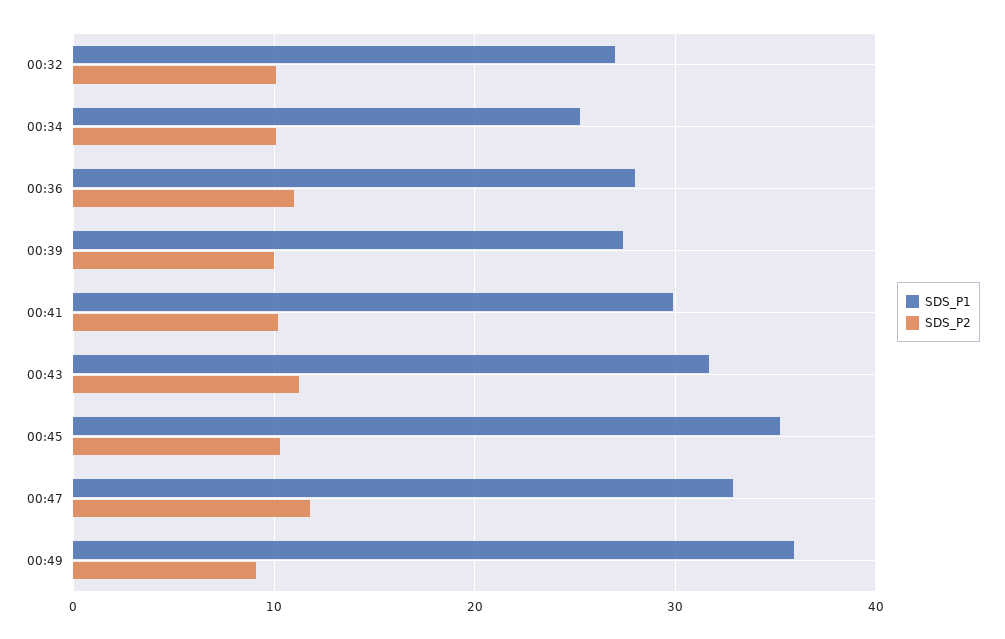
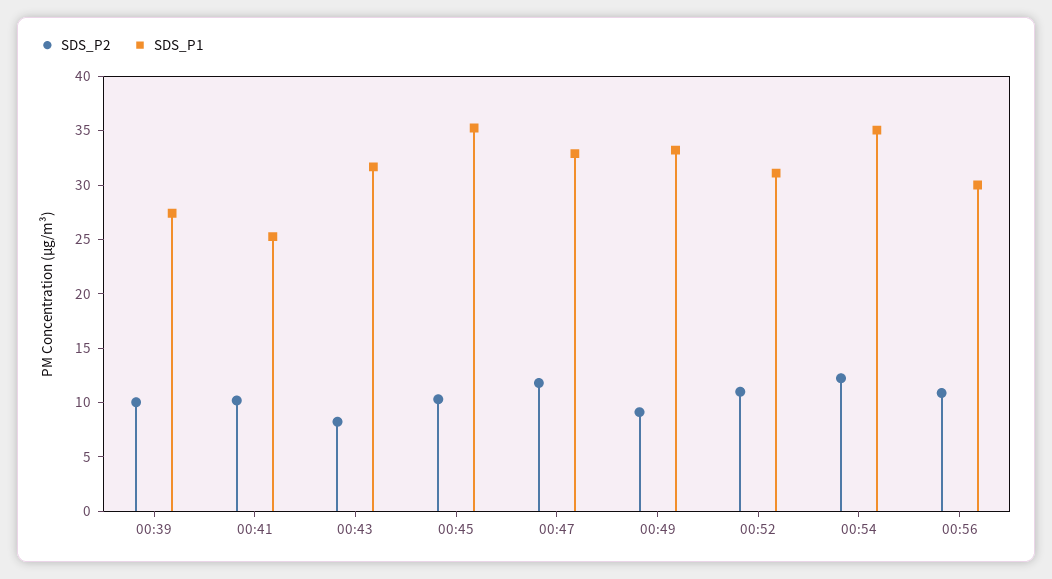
SDS_P1, 00:32: 27 -> none
SDS_P2, 00:32: 10 -> none
SDS_P1, 00:34: 25 -> none
SDS_P2, 00:34: 10 -> none
SDS_P1, 00:36: 28 -> none
SDS_P2, 00:36: 11 -> none
SDS_P1, 00:41: 30 -> 25
SDS_P2, 00:43: 11 -> 8
SDS_P1, 00:49: 36 -> 33
SDS_P2, 00:52: none -> 11
SDS_P1, 00:52: none -> 31
SDS_P2, 00:54: none -> 12
SDS_P1, 00:54: none -> 35
SDS_P2, 00:56: none -> 11
SDS_P1, 00:56: none -> 30

